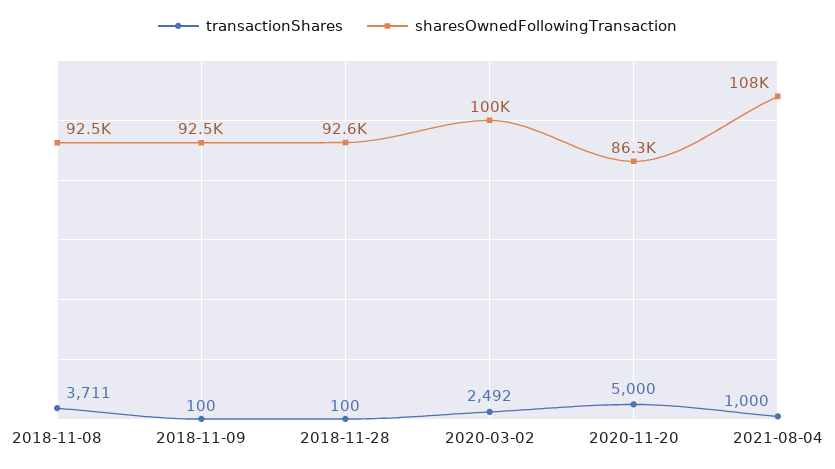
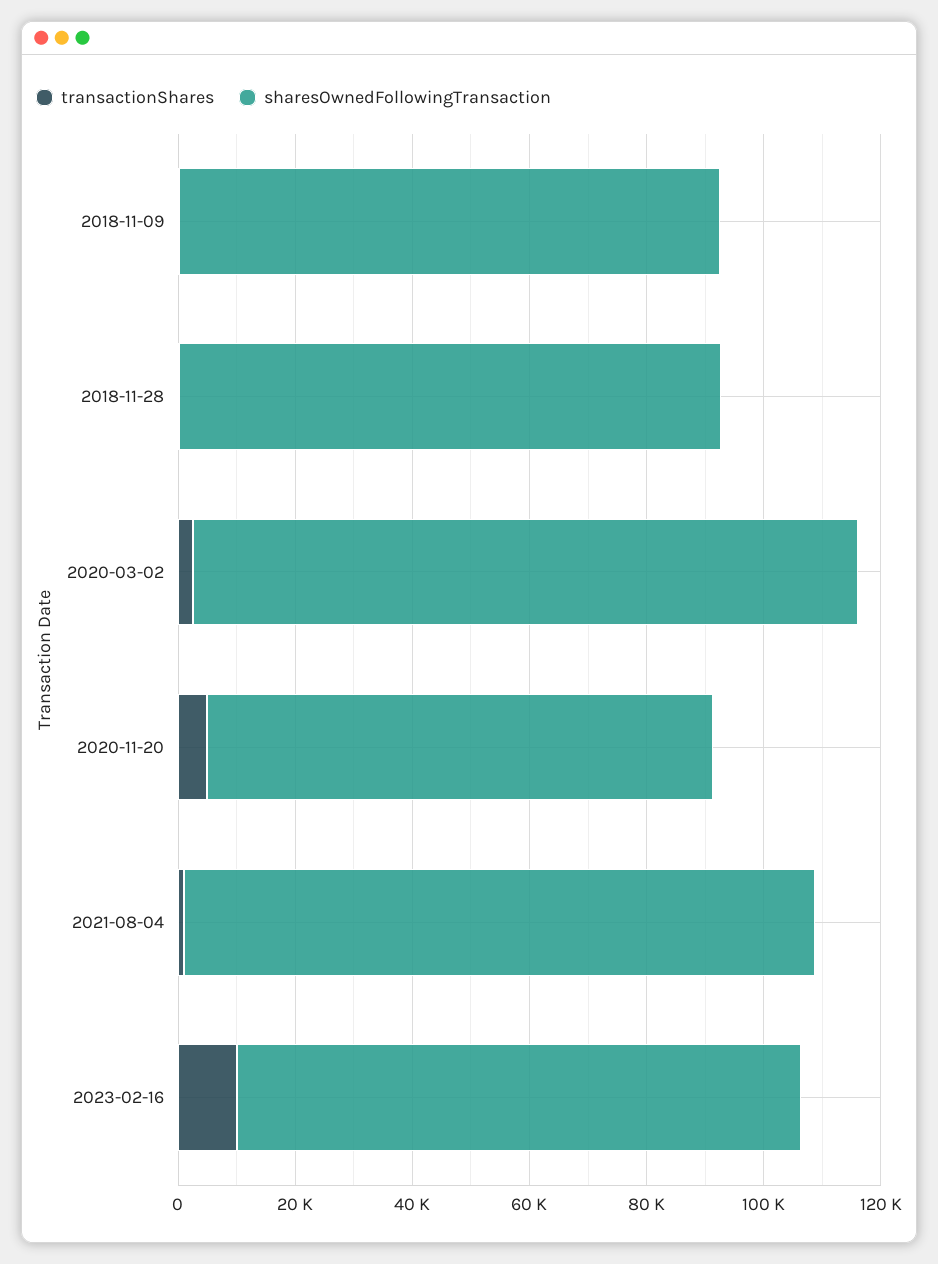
transactionShares, 2018-11-08: 3711 -> none
sharesOwnedFollowingTransaction, 2018-11-08: 92500 -> none
sharesOwnedFollowingTransaction, 2020-03-02: 100000 -> 115000
transactionShares, 2023-02-16: none -> 10000
sharesOwnedFollowingTransaction, 2023-02-16: none -> 95000

